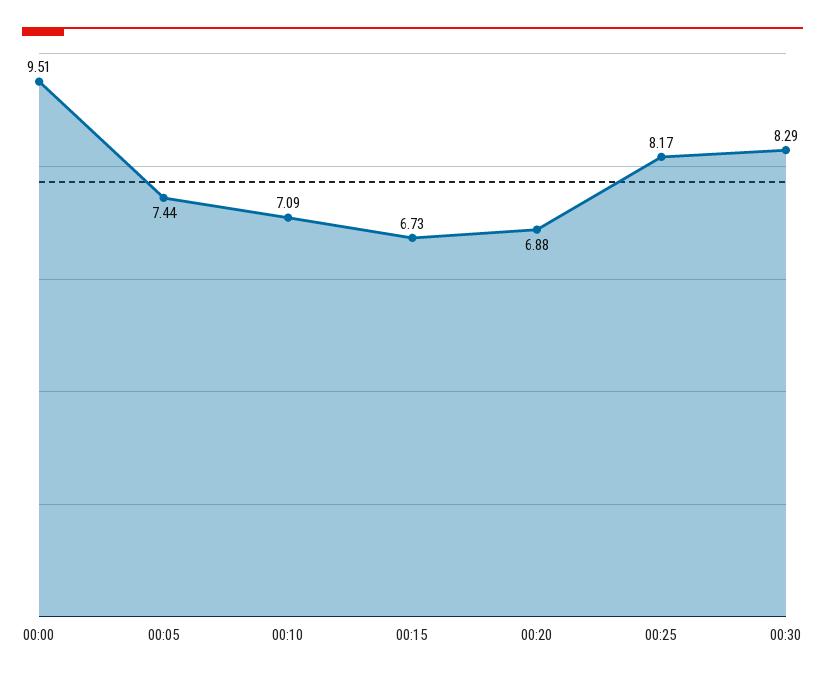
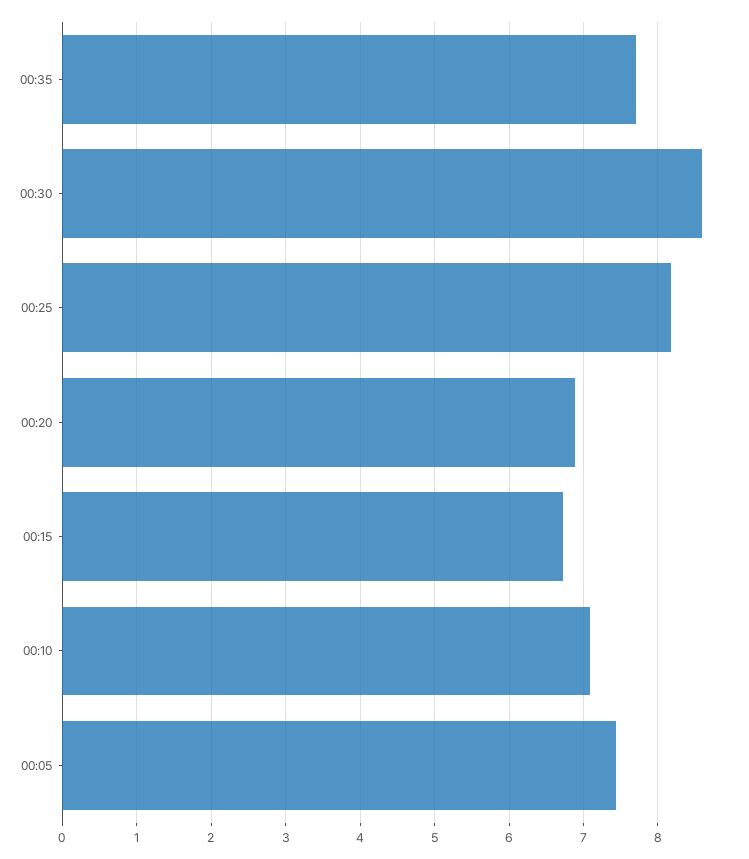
00:00: 9.51 -> none
00:30: 8.29 -> 8.6
00:35: none -> 7.7

